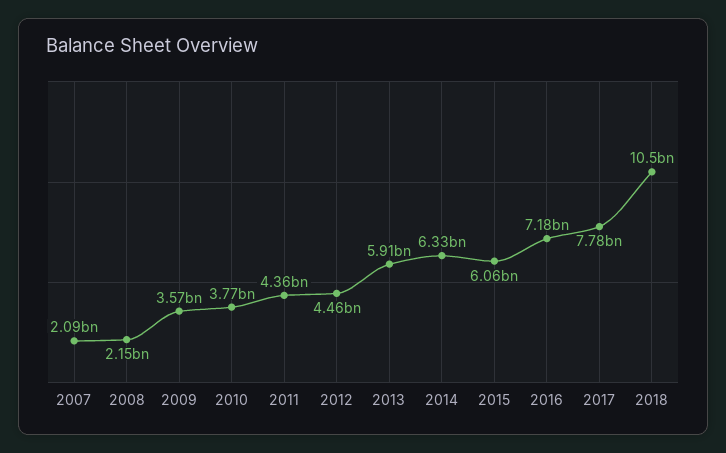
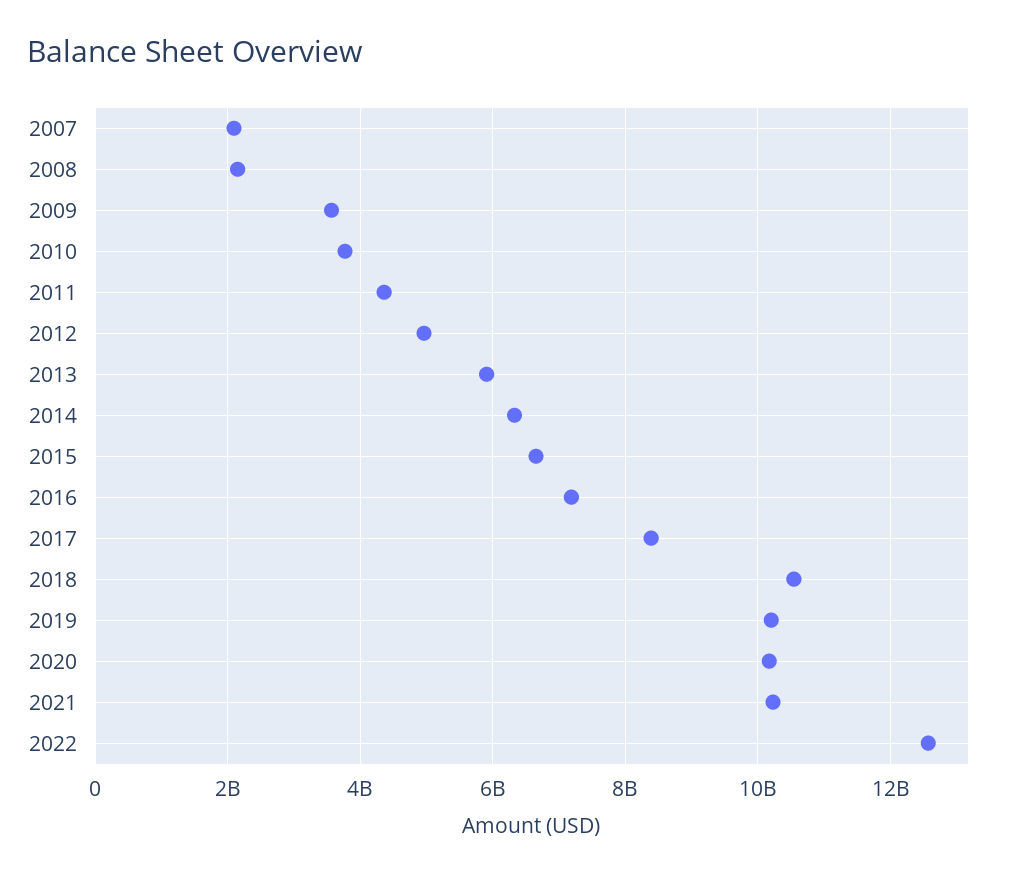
2012: 4460000000 -> 5000000000
2015: 6060000000 -> 6600000000
2017: 7780000000 -> 8400000000
2019: none -> 10200000000
2020: none -> 10200000000
2021: none -> 10200000000
2022: none -> 12600000000

